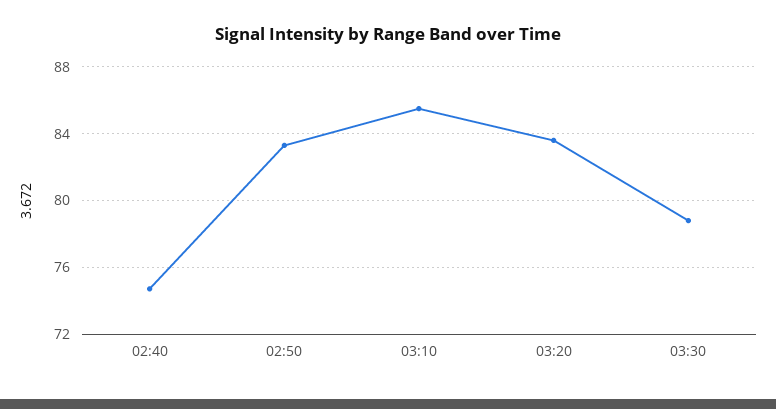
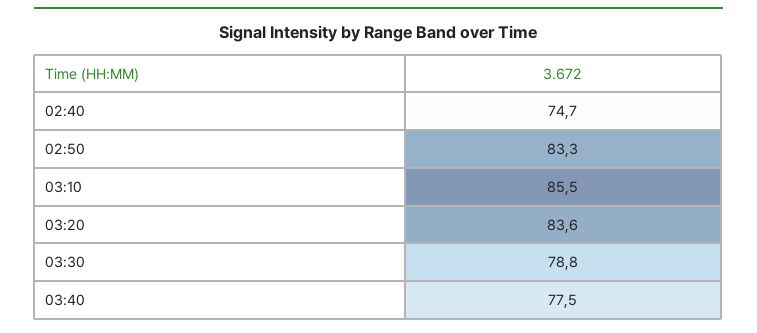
03:40: none -> 77.5

